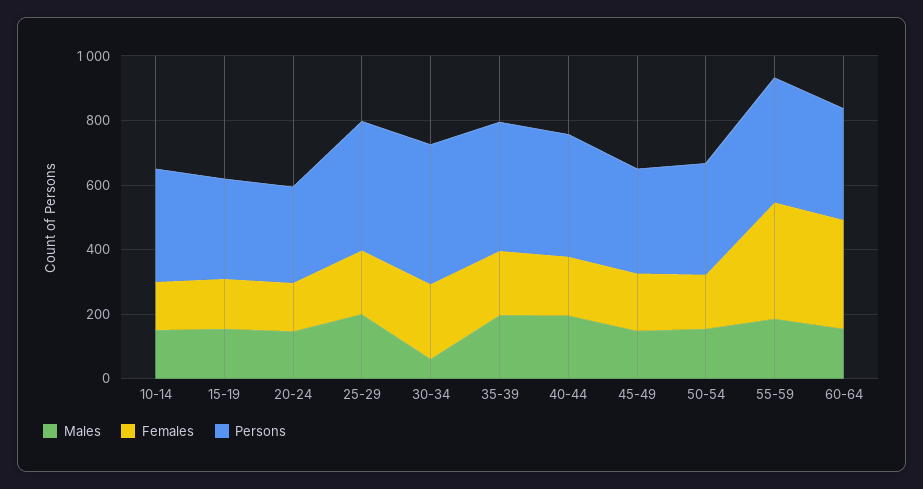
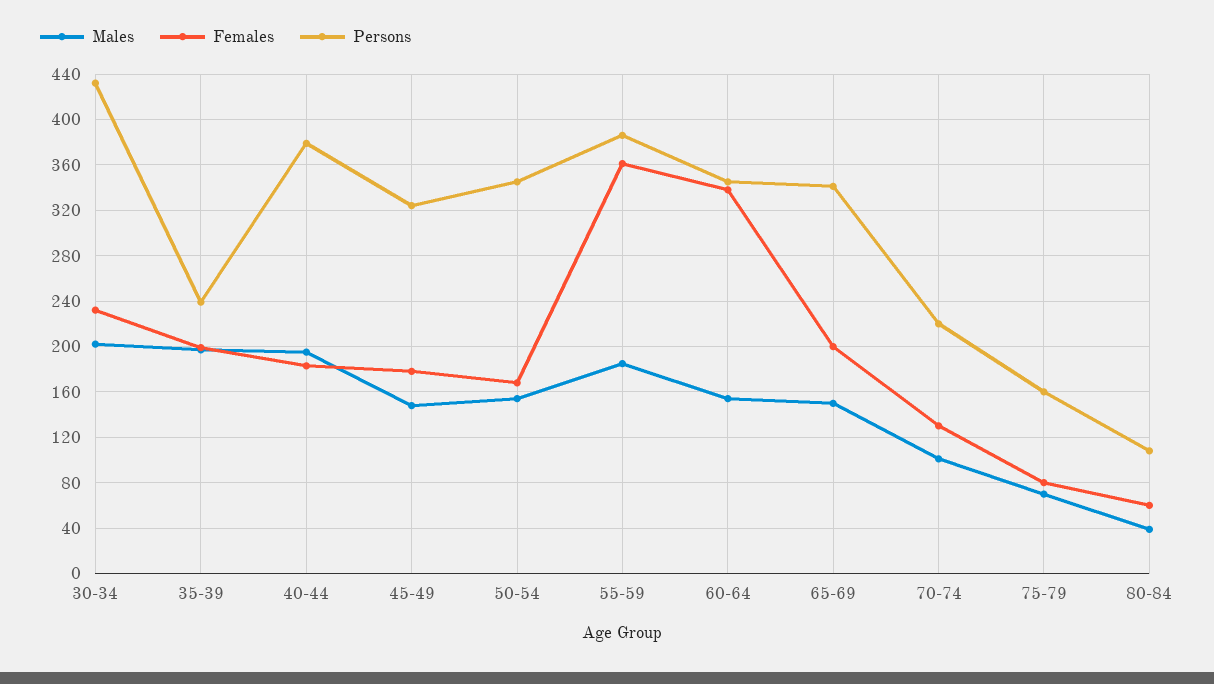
Males, 10-14: 150 -> none
Females, 10-14: 150 -> none
Persons, 10-14: 350 -> none
Males, 15-19: 150 -> none
Females, 15-19: 150 -> none
Persons, 15-19: 300 -> none
Males, 20-24: 150 -> none
Females, 20-24: 150 -> none
Persons, 20-24: 300 -> none
Males, 25-29: 200 -> none
Females, 25-29: 200 -> none
Persons, 25-29: 400 -> none
Males, 30-34: 50 -> 200
Persons, 35-39: 400 -> 240
Males, 65-69: none -> 150
Females, 65-69: none -> 200
Persons, 65-69: none -> 340
Males, 70-74: none -> 100
Females, 70-74: none -> 130
Persons, 70-74: none -> 220
Males, 75-79: none -> 70
Females, 75-79: none -> 80
Persons, 75-79: none -> 160
Males, 80-84: none -> 40
Females, 80-84: none -> 60
Persons, 80-84: none -> 110

